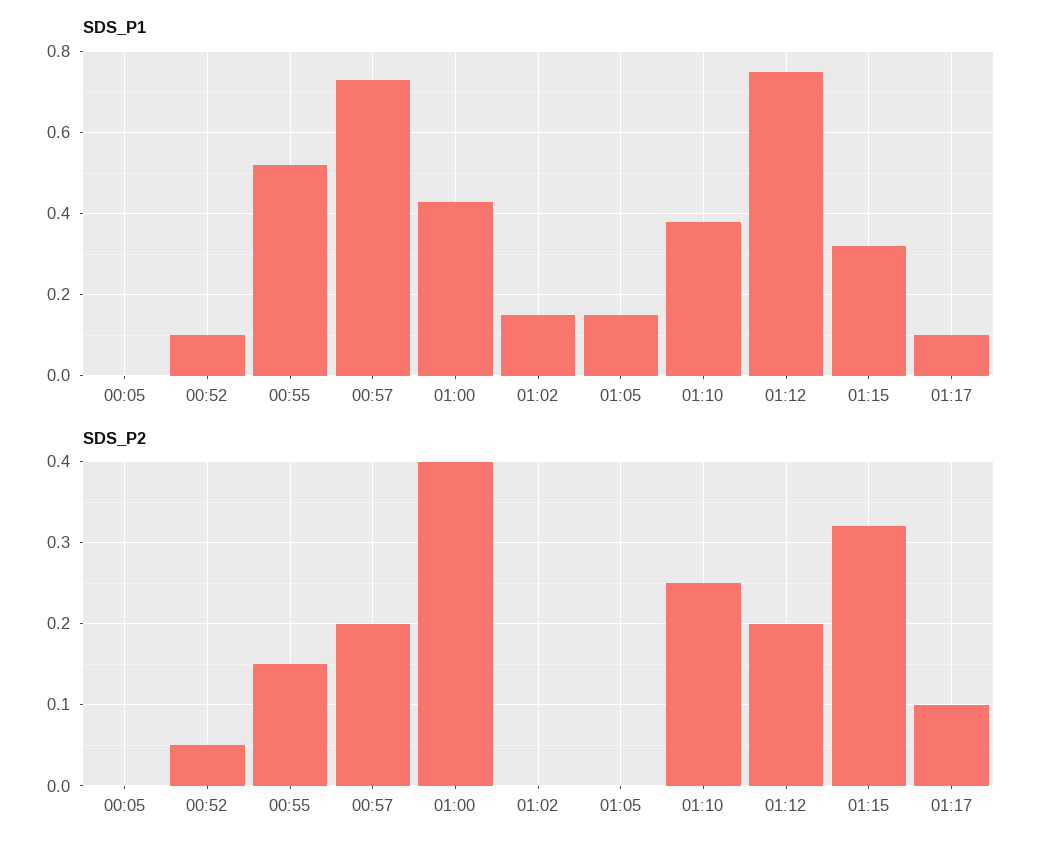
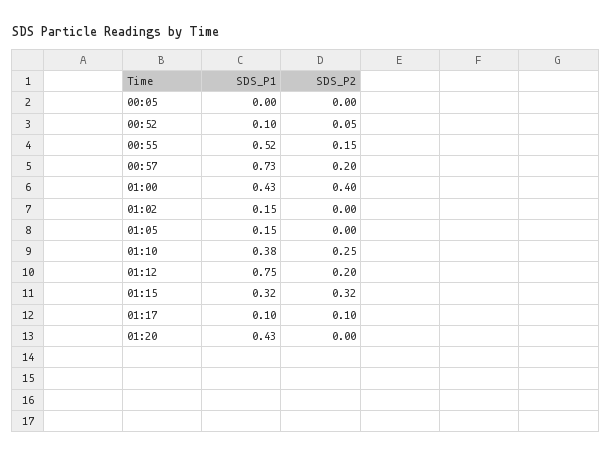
SDS_P1, 01:20: none -> 0.43
SDS_P2, 01:20: none -> 0

